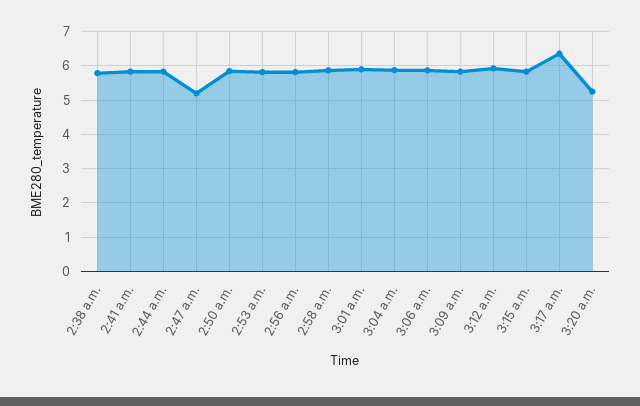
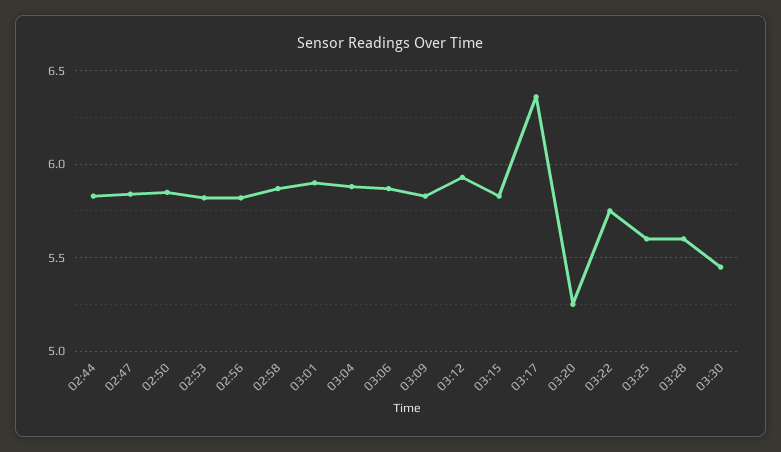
2:38 a.m.: 5.8 -> none
2:41 a.m.: 5.8 -> none
2:47 a.m.: 5.2 -> 5.85
03:22: none -> 5.75
03:25: none -> 5.6
03:28: none -> 5.6
03:30: none -> 5.45

